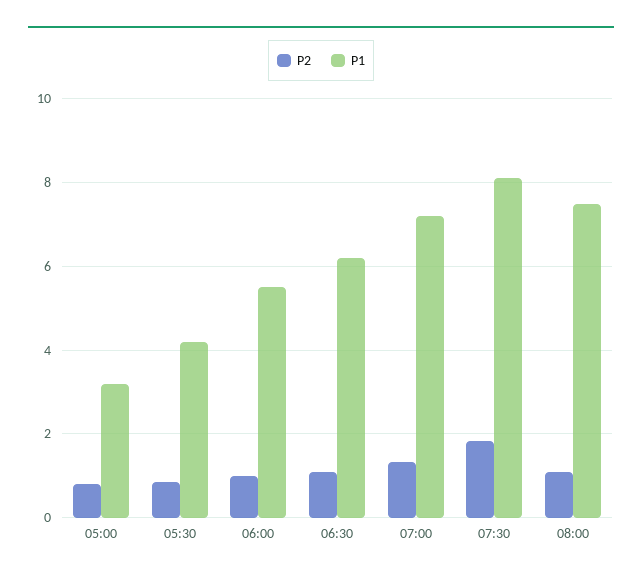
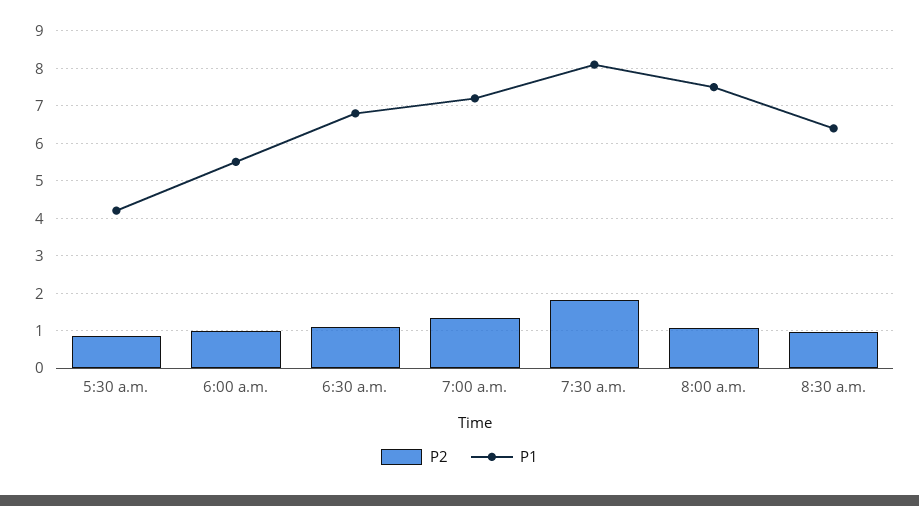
P2, 05:00: 0.8 -> none
P1, 05:00: 3.2 -> none
P1, 06:30: 6.2 -> 6.8
P2, 8:30 a.m.: none -> 1
P1, 8:30 a.m.: none -> 6.4

